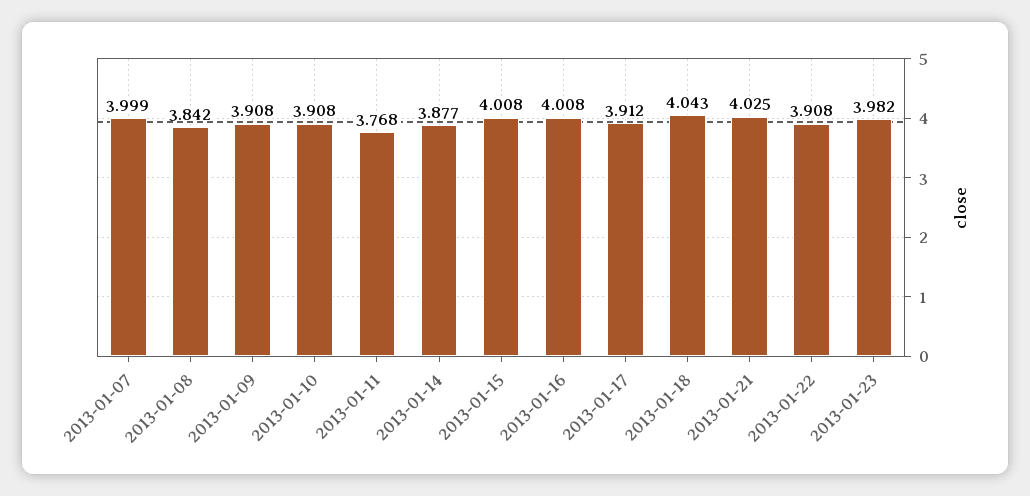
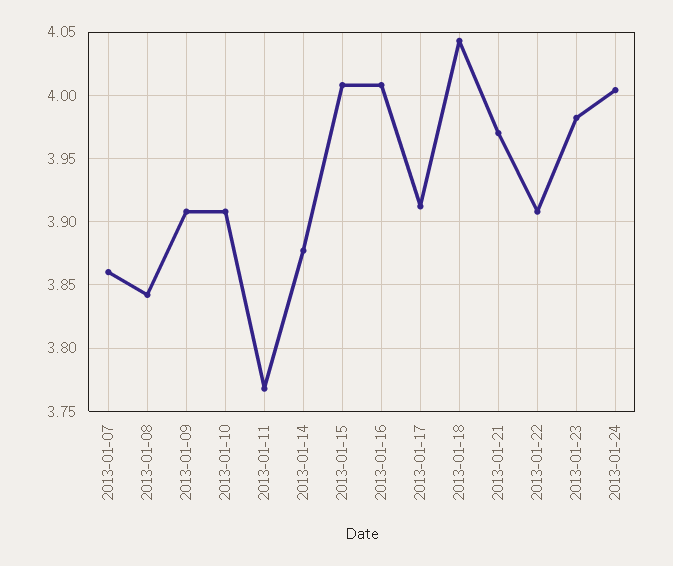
2013-01-07: 3.999 -> 3.86
2013-01-21: 4.025 -> 3.97
2013-01-24: none -> 4.005

